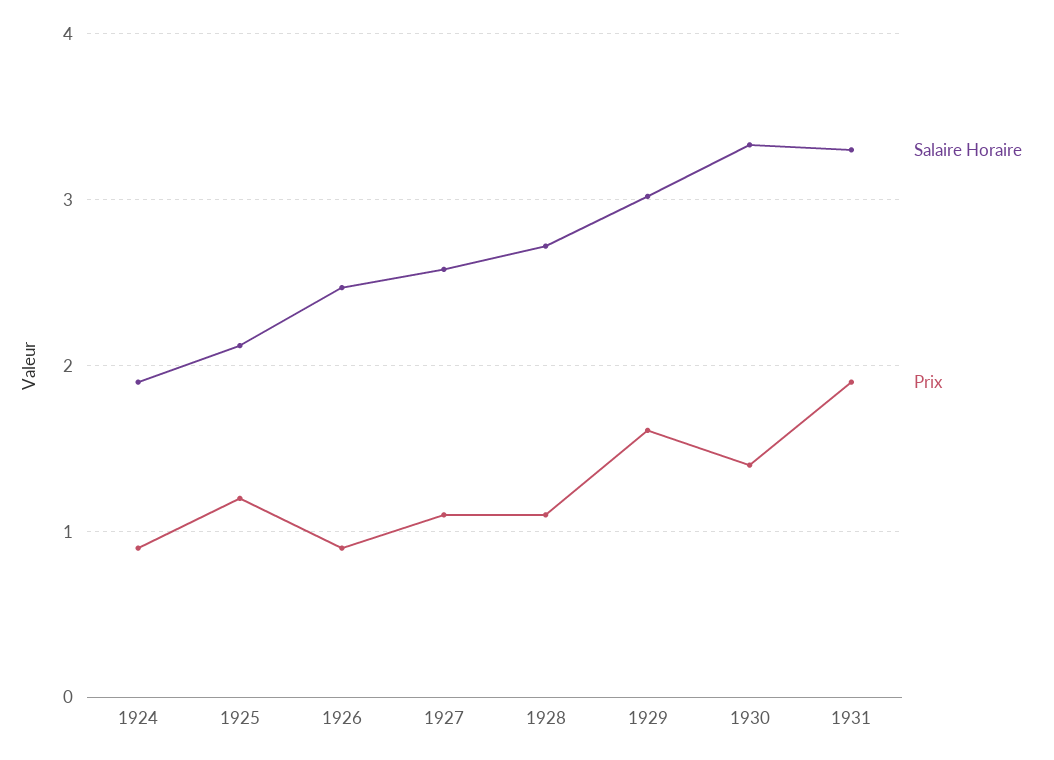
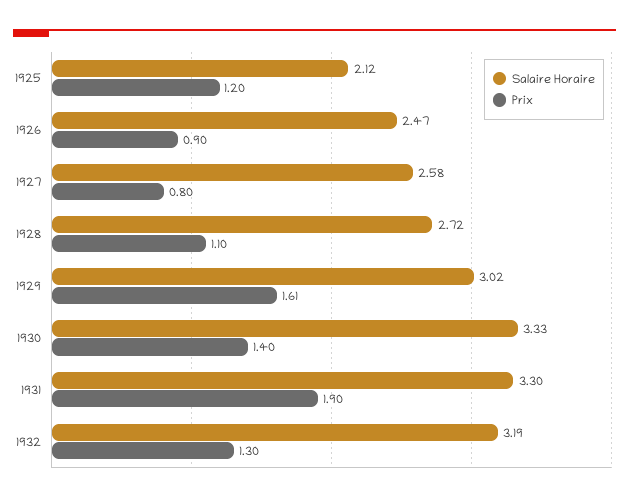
Salaire Horaire, 1924: 1.9 -> none
Prix, 1924: 0.9 -> none
Prix, 1927: 1.1 -> 0.8
Salaire Horaire, 1932: none -> 3.19
Prix, 1932: none -> 1.3

